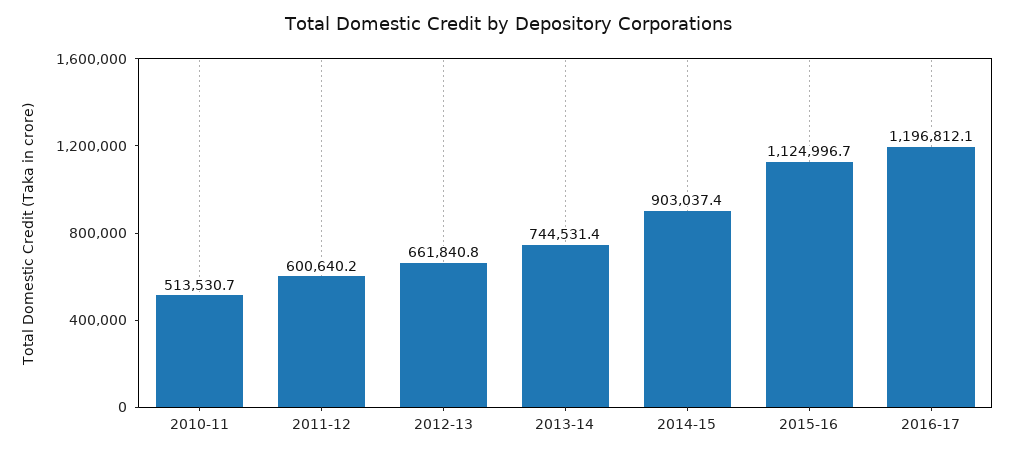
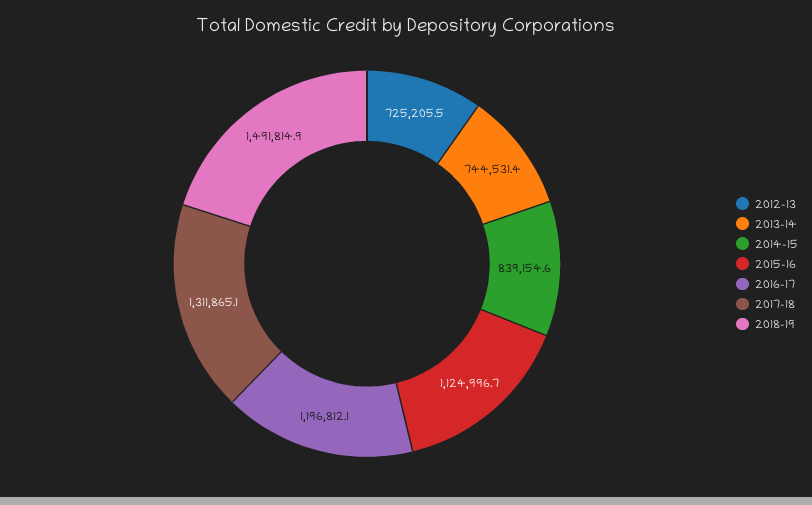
2010-11: 513530.7 -> none
2011-12: 600640.2 -> none
2012-13: 661840.8 -> 725205.5
2014-15: 903037.4 -> 839154.6
2017-18: none -> 1311865.1
2018-19: none -> 1491814.9

